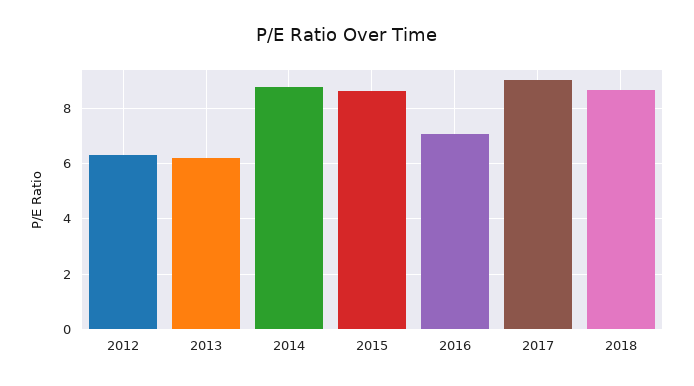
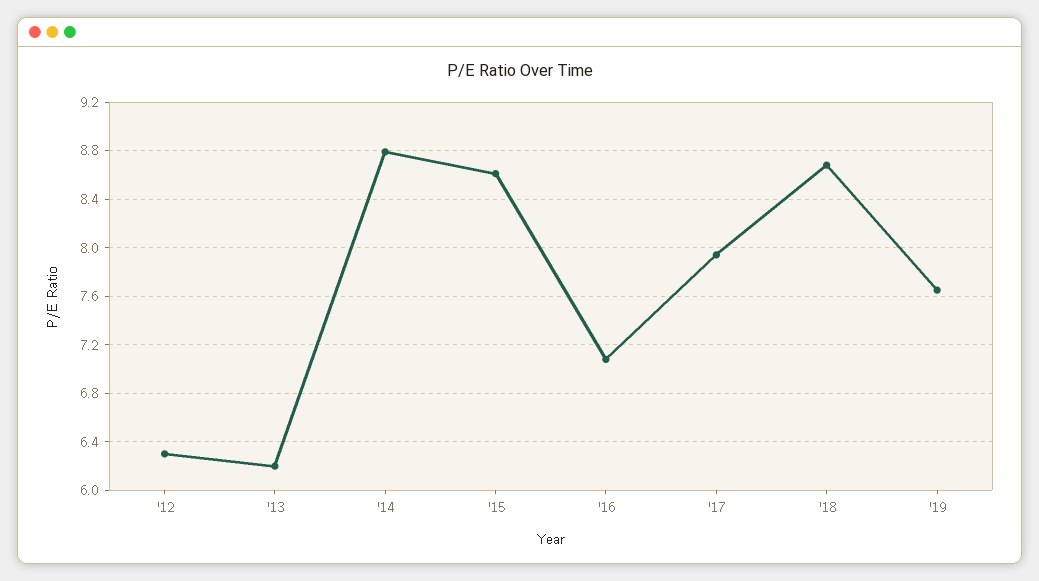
2017: 9 -> 7.95
'19: none -> 7.65

